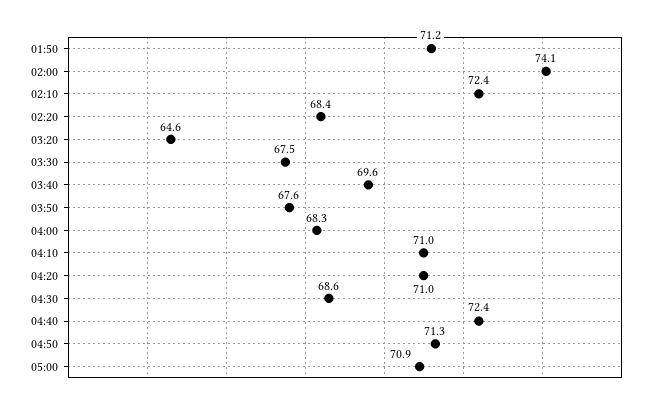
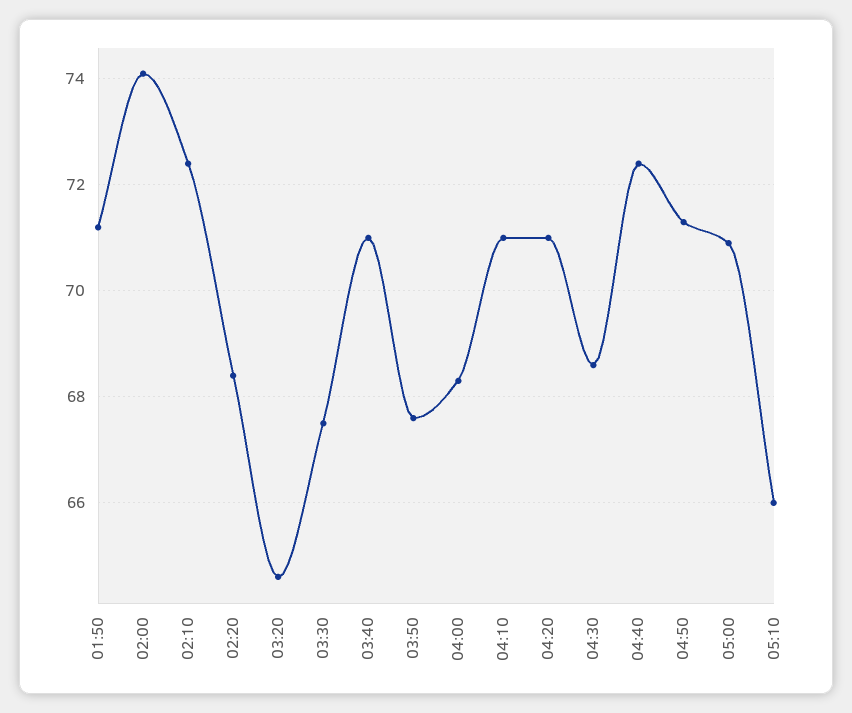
03:40: 69.6 -> 71
05:10: none -> 66

